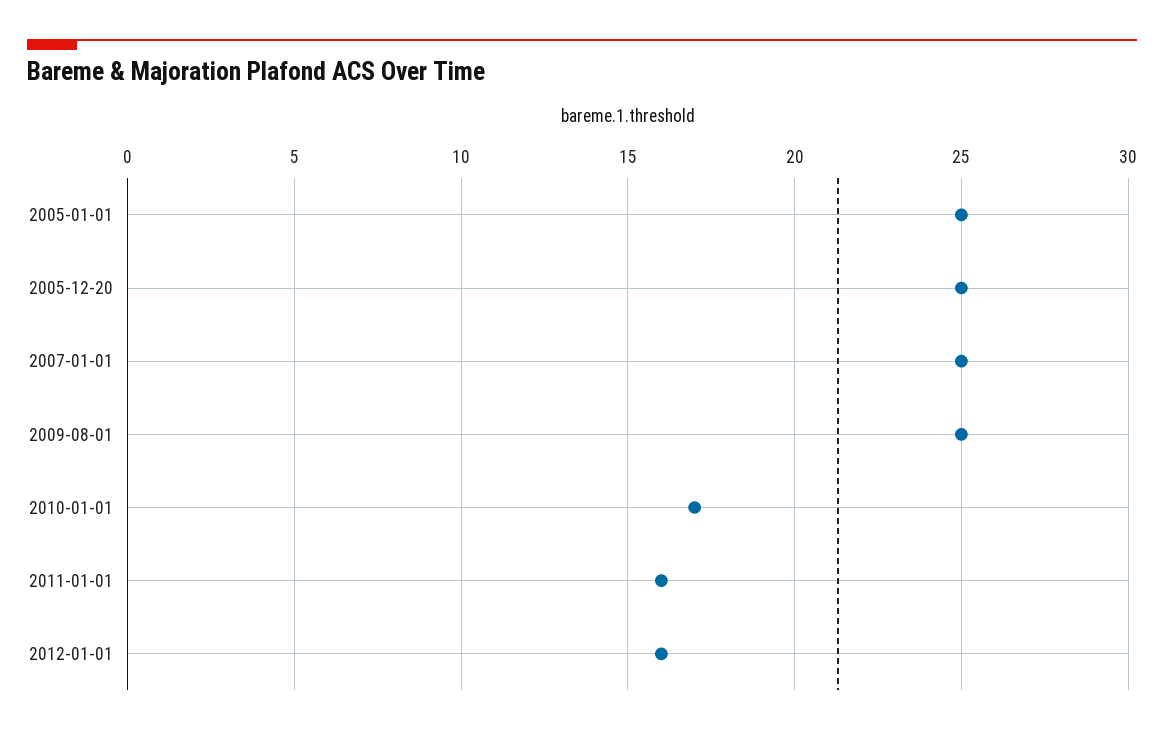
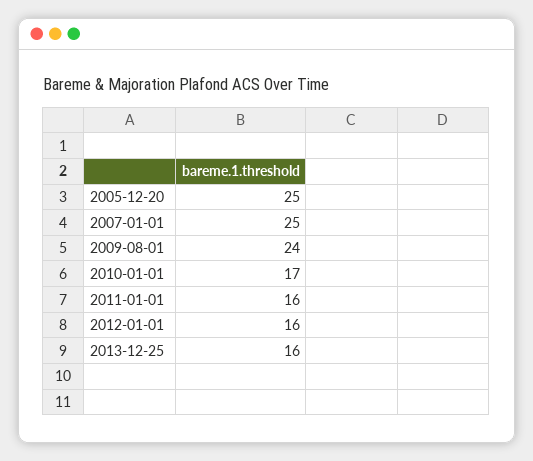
2005-01-01: 25 -> none
2009-08-01: 25 -> 24
2013-12-25: none -> 16

